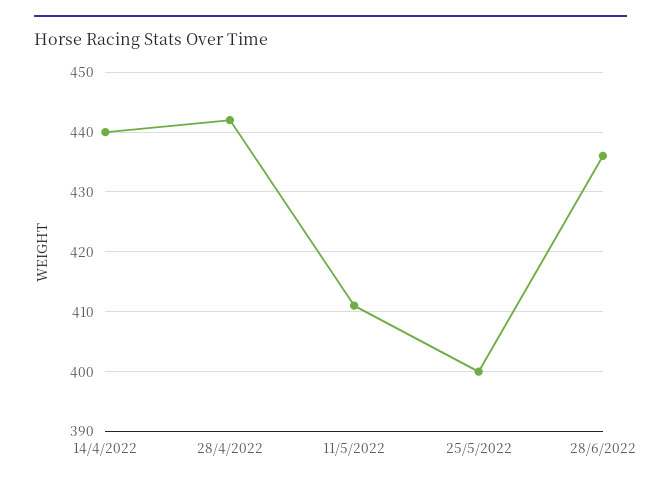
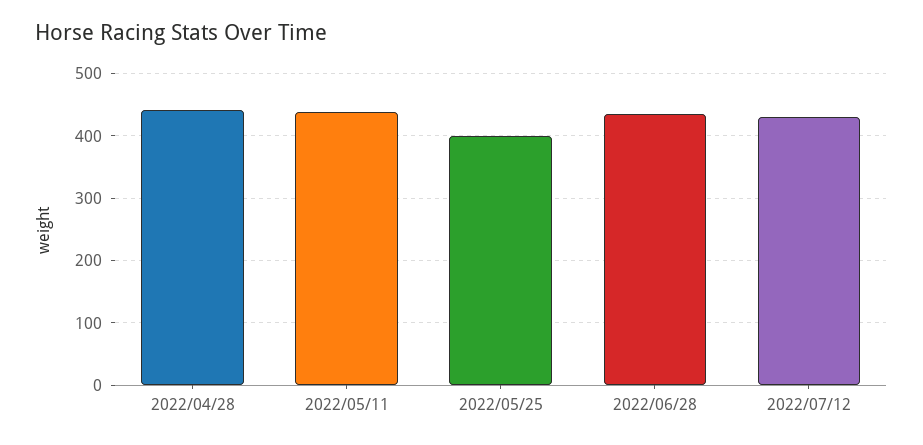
14/4/2022: 440 -> none
11/5/2022: 410 -> 440
2022/07/12: none -> 430

